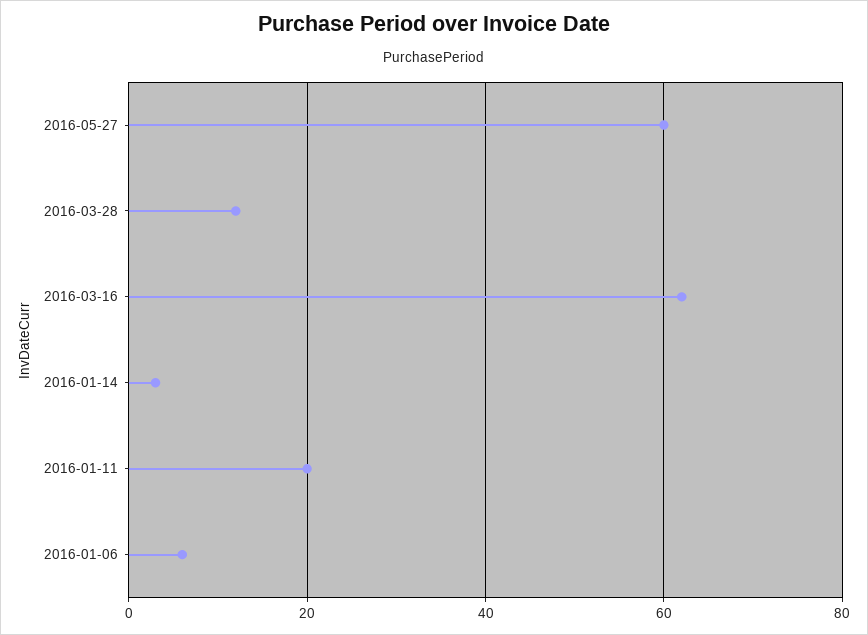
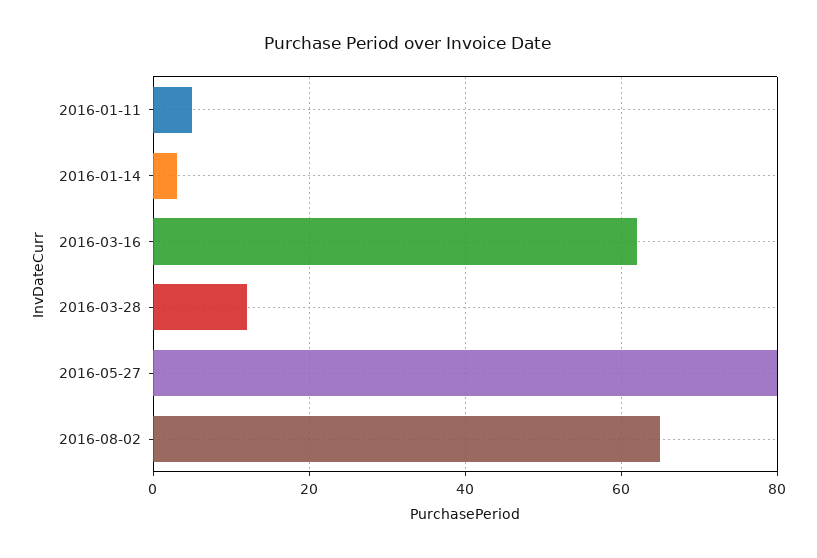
2016-05-27: 60 -> 80
2016-01-11: 20 -> 5
2016-01-06: 5 -> none
2016-08-02: none -> 65

